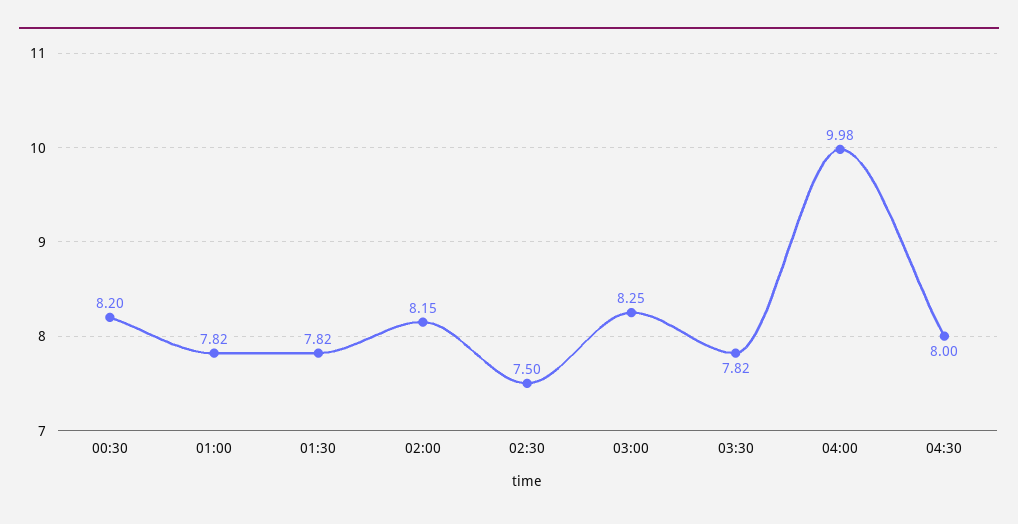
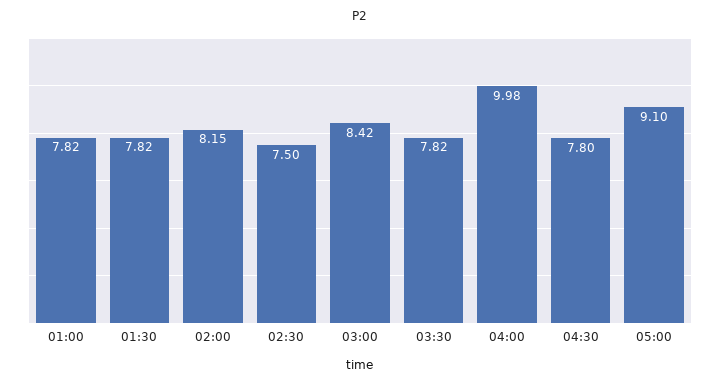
00:30: 8.2 -> none
03:00: 8.25 -> 8.42
04:30: 8 -> 7.8
05:00: none -> 9.1

